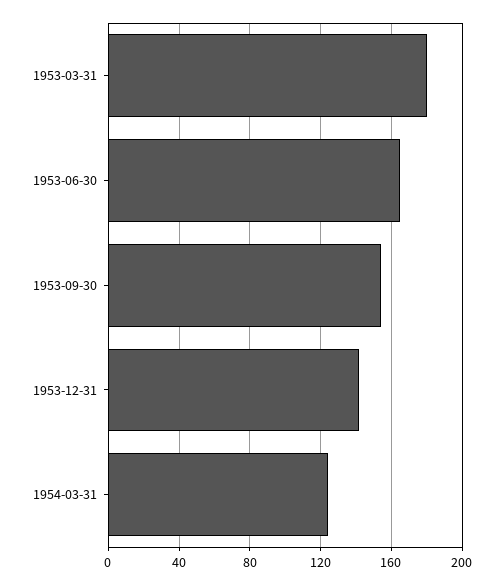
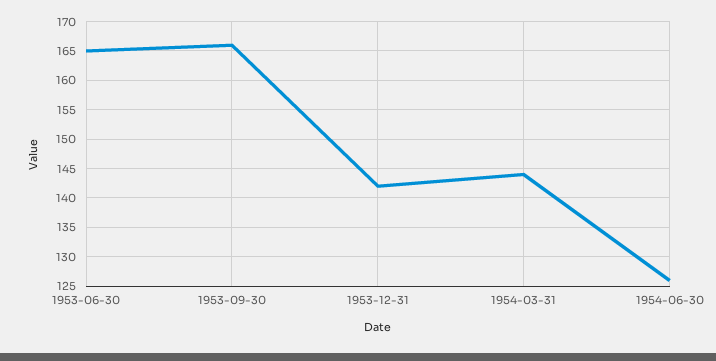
1953-03-31: 180 -> none
1953-09-30: 155 -> 165
1954-03-31: 125 -> 145
1954-06-30: none -> 125

